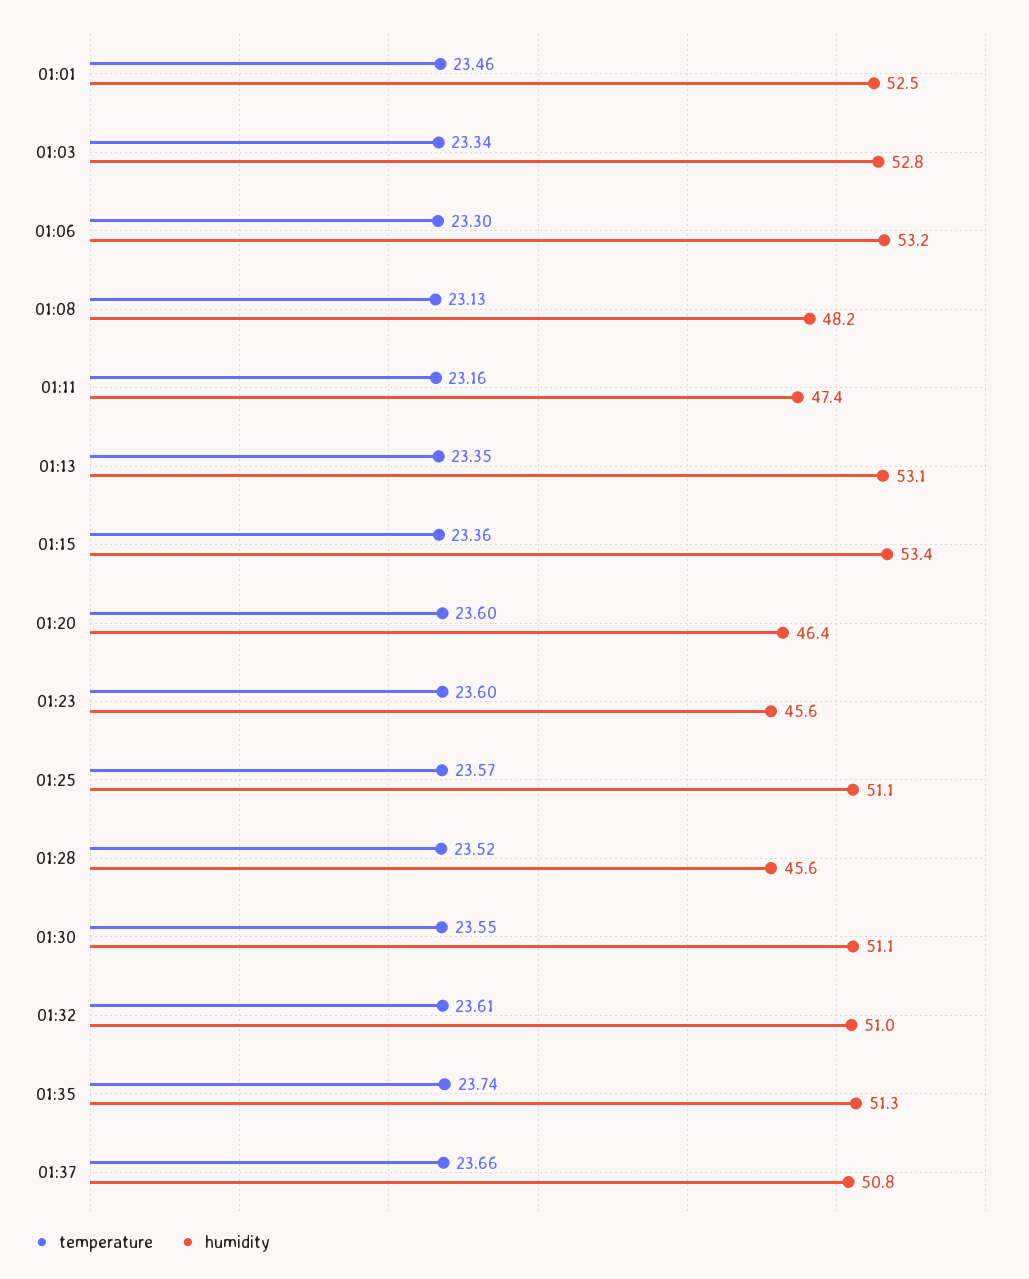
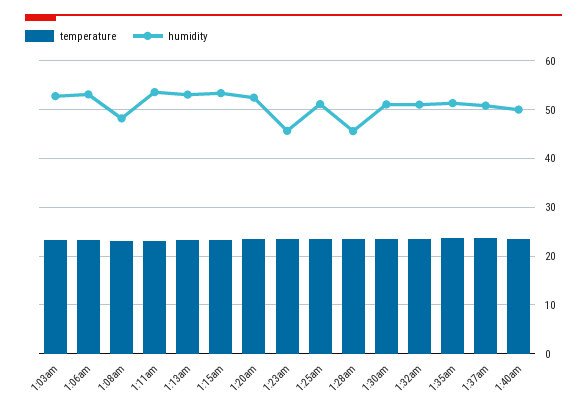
temperature, 01:01: 23.46 -> none
humidity, 01:01: 52.5 -> none
humidity, 01:11: 47.4 -> 54
humidity, 01:20: 46.4 -> 52
temperature, 1:40am: none -> 24
humidity, 1:40am: none -> 50

